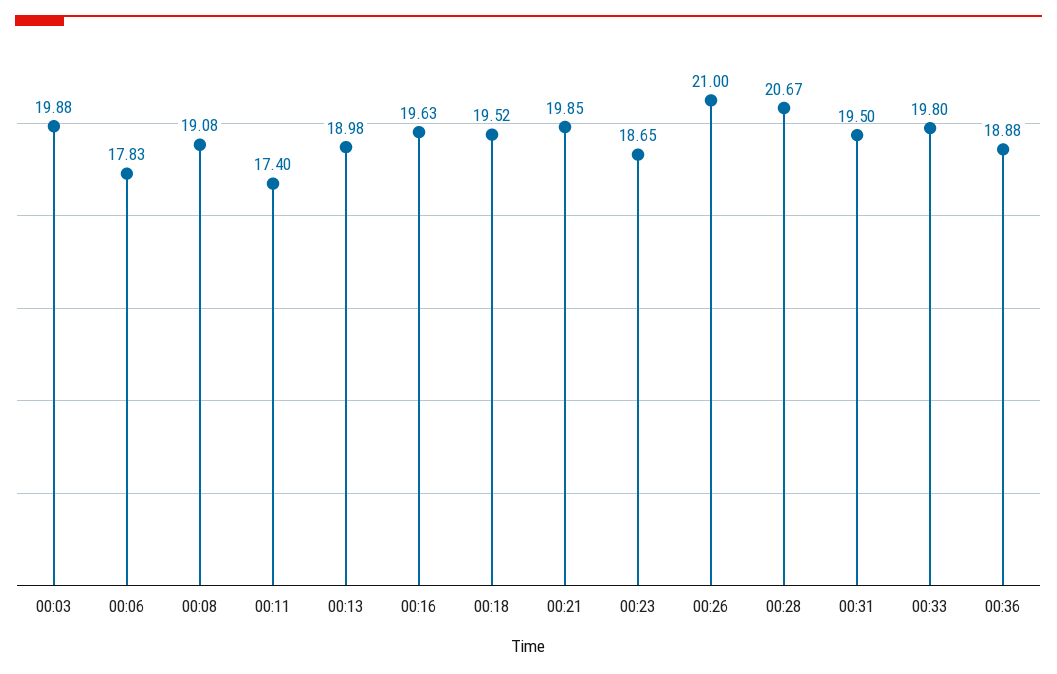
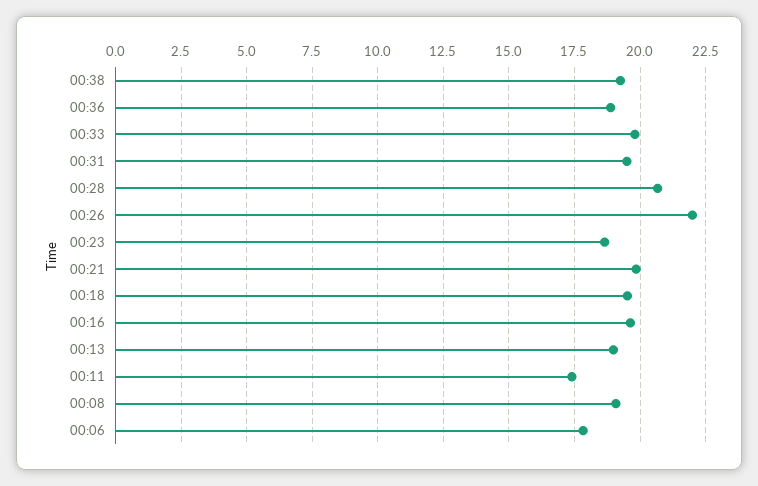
00:03: 19.88 -> none
00:26: 21 -> 22
00:38: none -> 19.25

